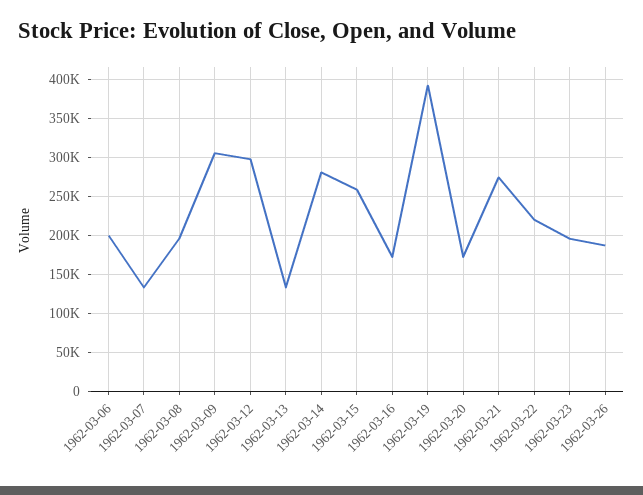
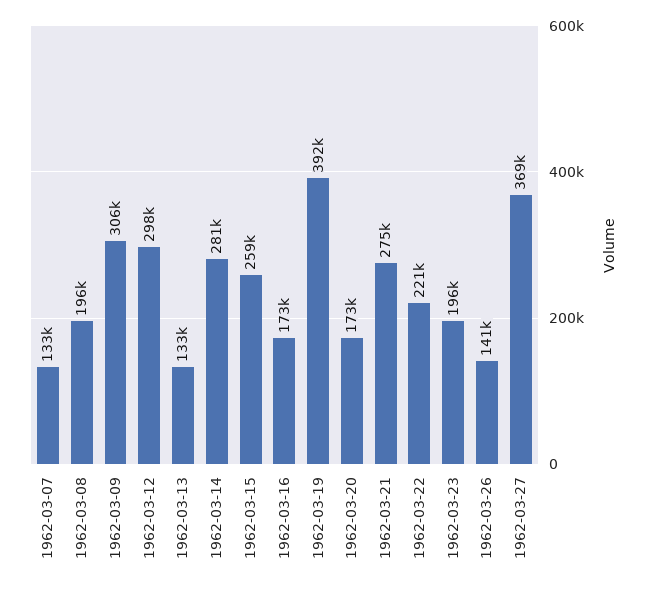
1962-03-06: 200000 -> none
1962-03-26: 190000 -> 141000
1962-03-27: none -> 369000

